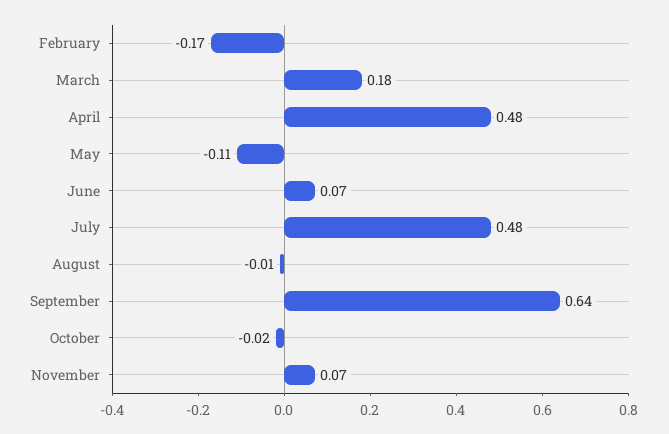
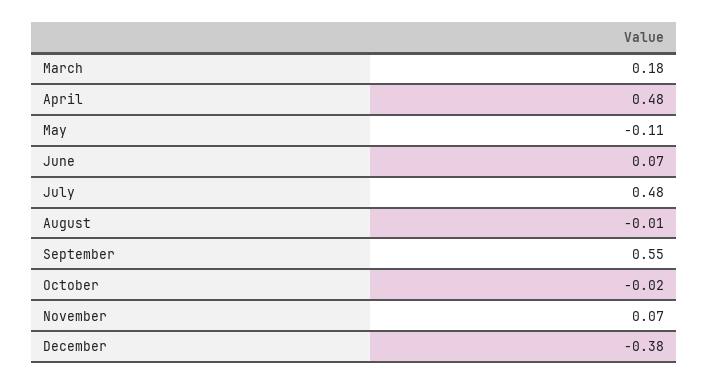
February: -0.17 -> none
September: 0.64 -> 0.55
December: none -> -0.38

